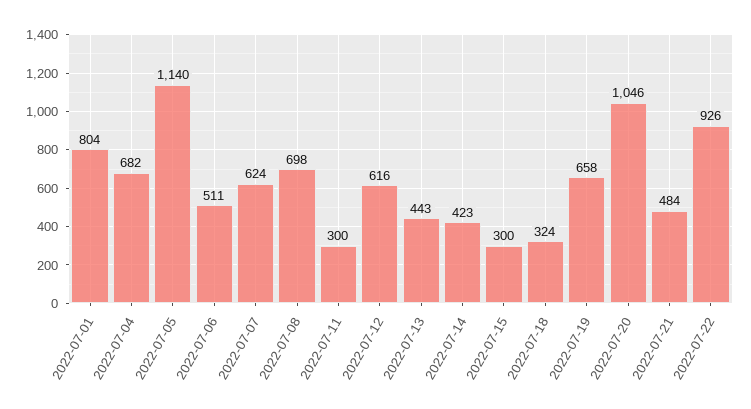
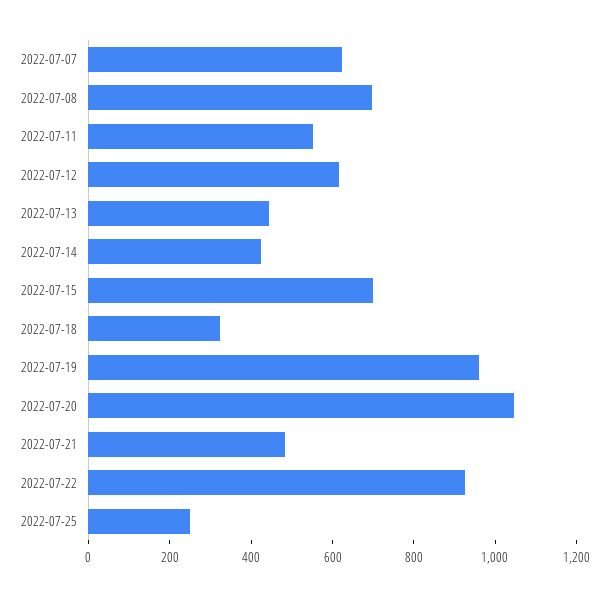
2022-07-01: 804 -> none
2022-07-04: 682 -> none
2022-07-05: 1140 -> none
2022-07-06: 511 -> none
2022-07-11: 300 -> 550
2022-07-15: 300 -> 700
2022-07-19: 658 -> 950
2022-07-25: none -> 250

